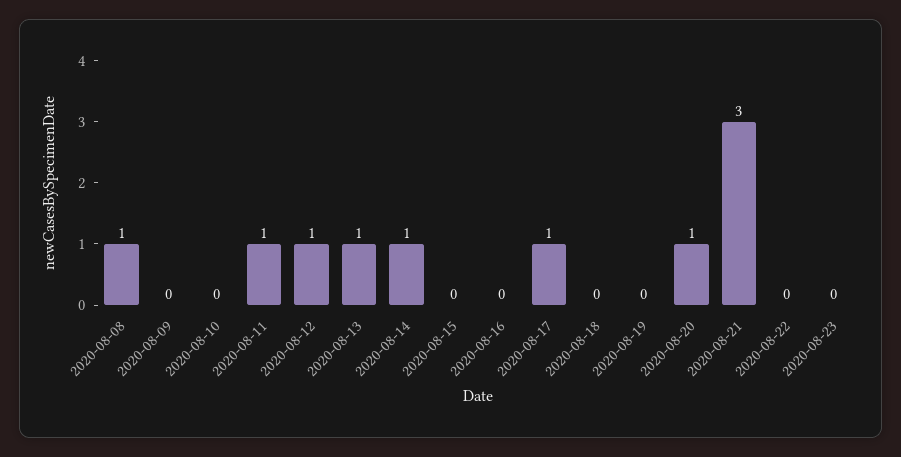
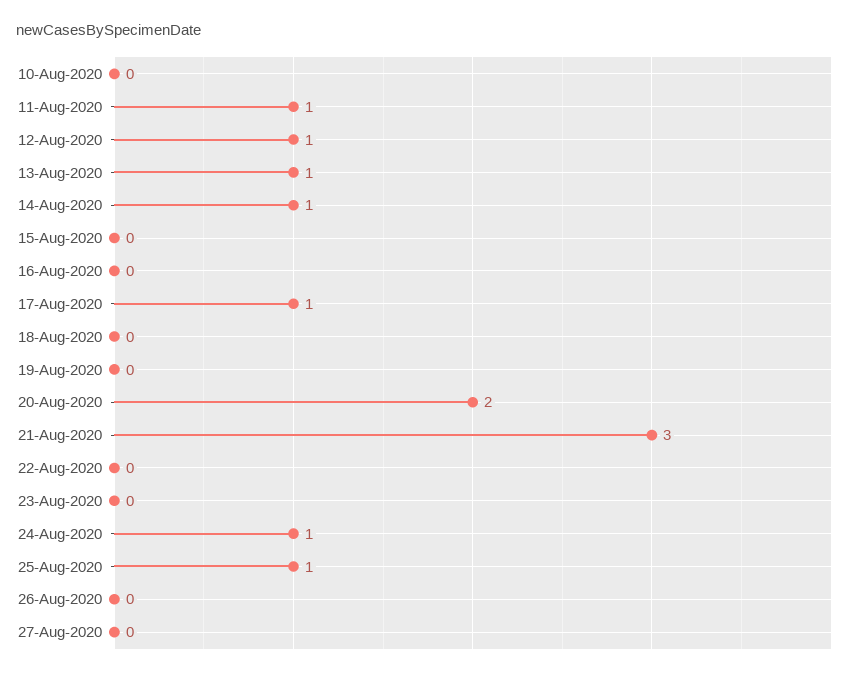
2020-08-08: 1 -> none
2020-08-09: 0 -> none
2020-08-20: 1 -> 2
24-Aug-2020: none -> 1
25-Aug-2020: none -> 1
26-Aug-2020: none -> 0
27-Aug-2020: none -> 0

